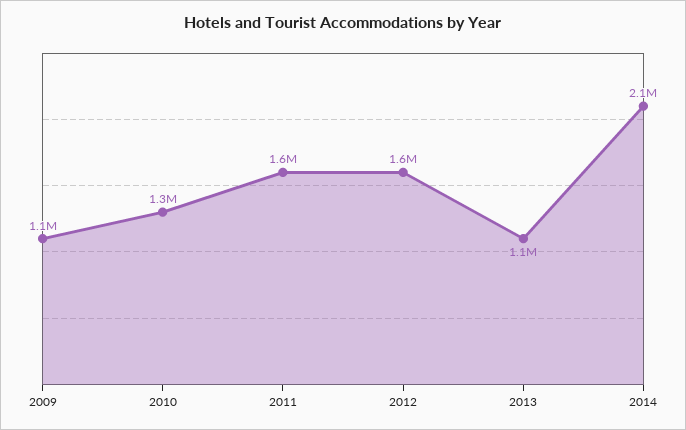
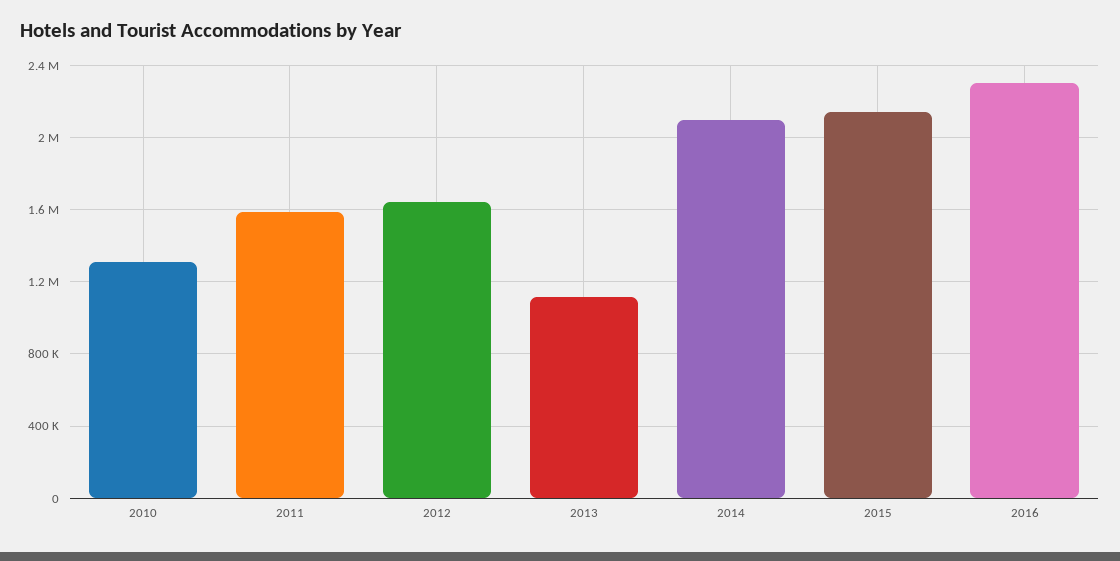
2009: 1100000 -> none
2015: none -> 2150000
2016: none -> 2300000

